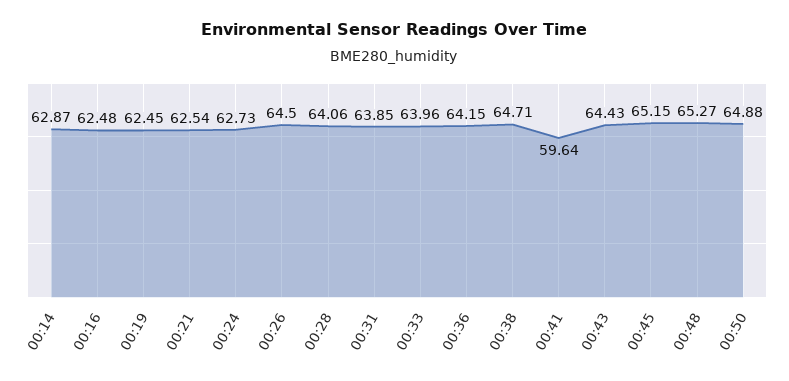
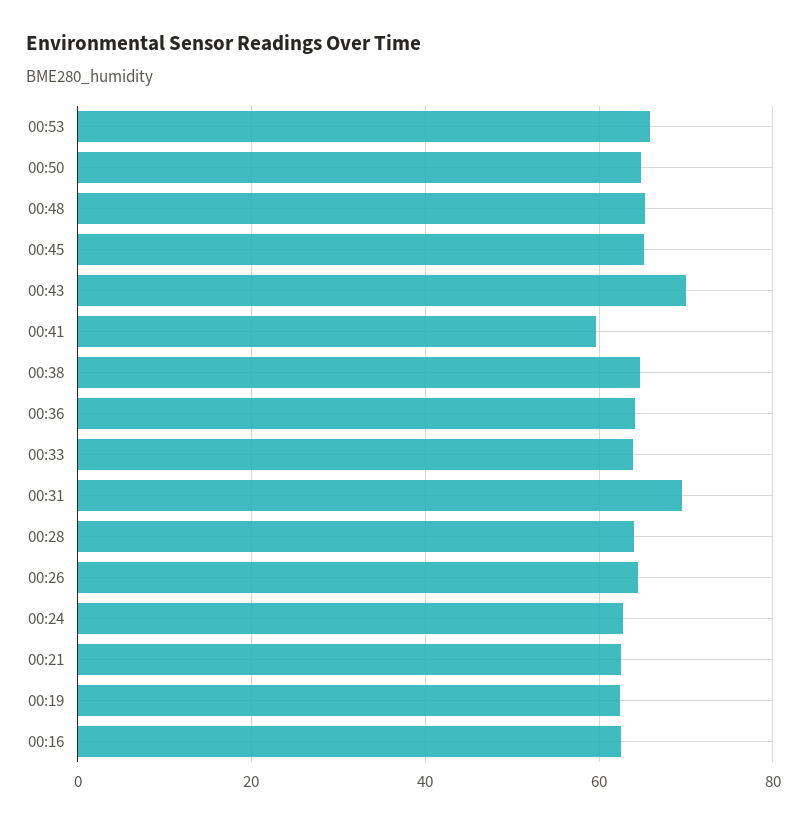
00:14: 62.87 -> none
00:31: 63.85 -> 70
00:43: 64.43 -> 70
00:53: none -> 66

